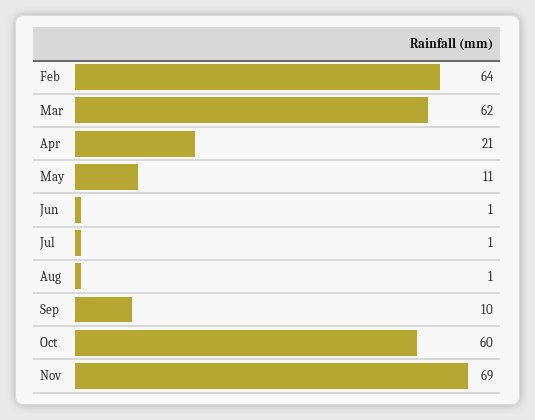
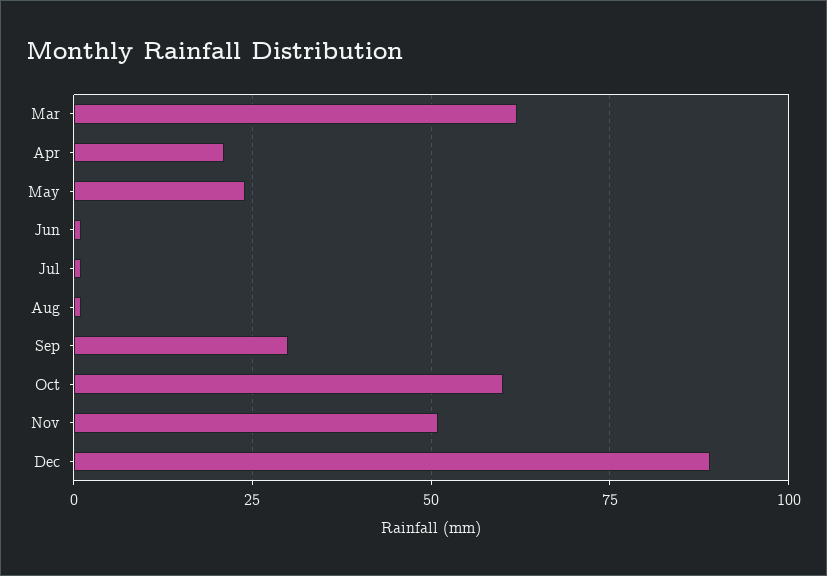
Feb: 64 -> none
May: 11 -> 25
Sep: 10 -> 30
Nov: 69 -> 50
Dec: none -> 90

